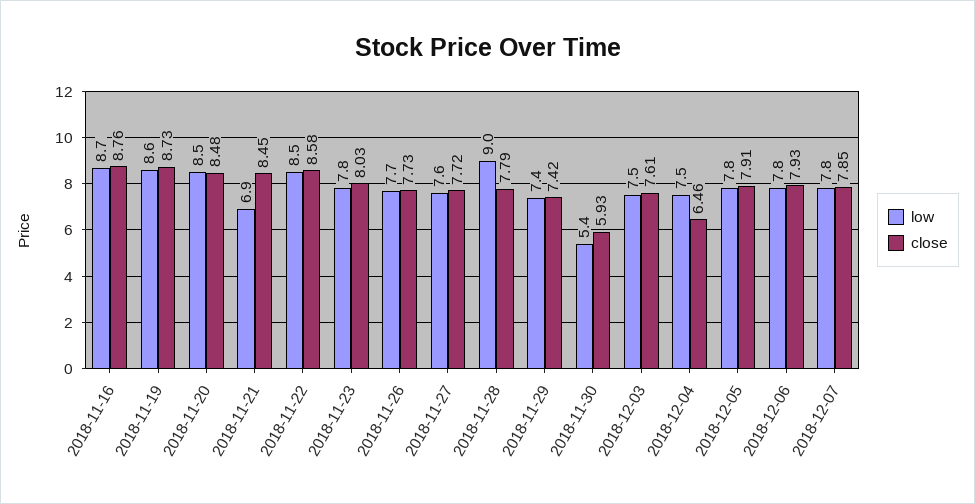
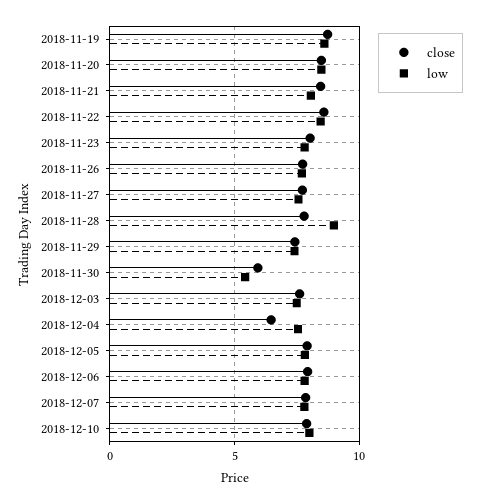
low, 2018-11-16: 8.7 -> none
close, 2018-11-16: 8.76 -> none
low, 2018-11-21: 6.9 -> 8
close, 2018-12-10: none -> 8
low, 2018-12-10: none -> 8

